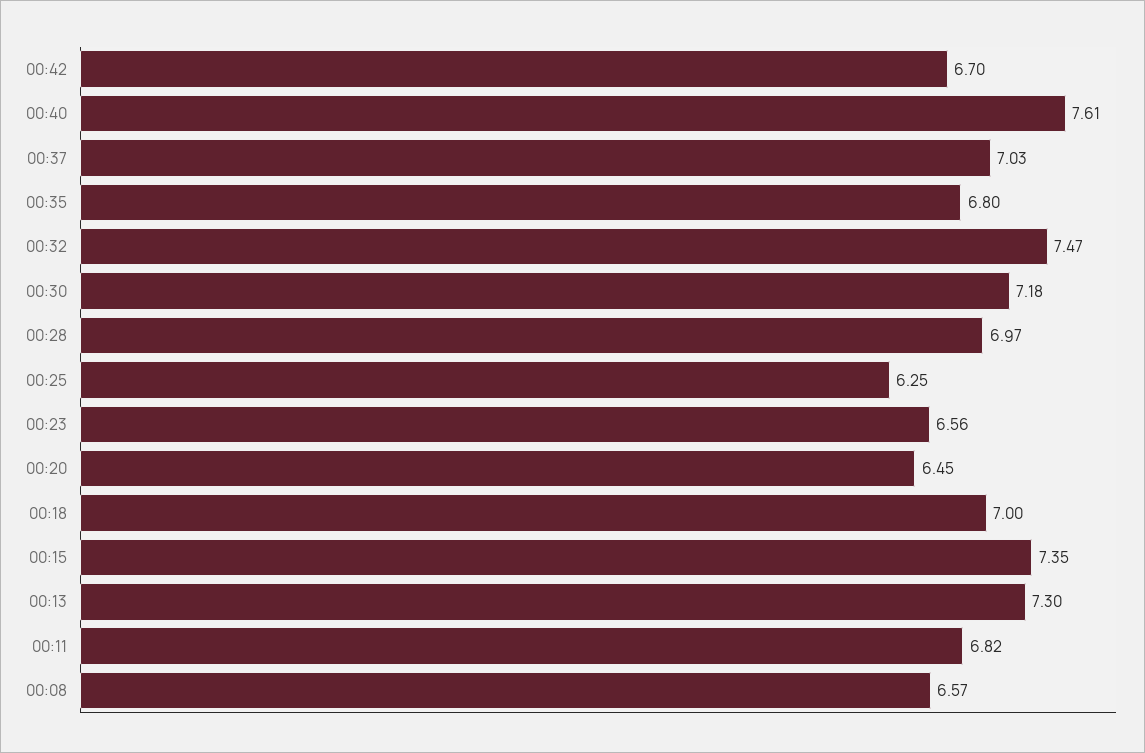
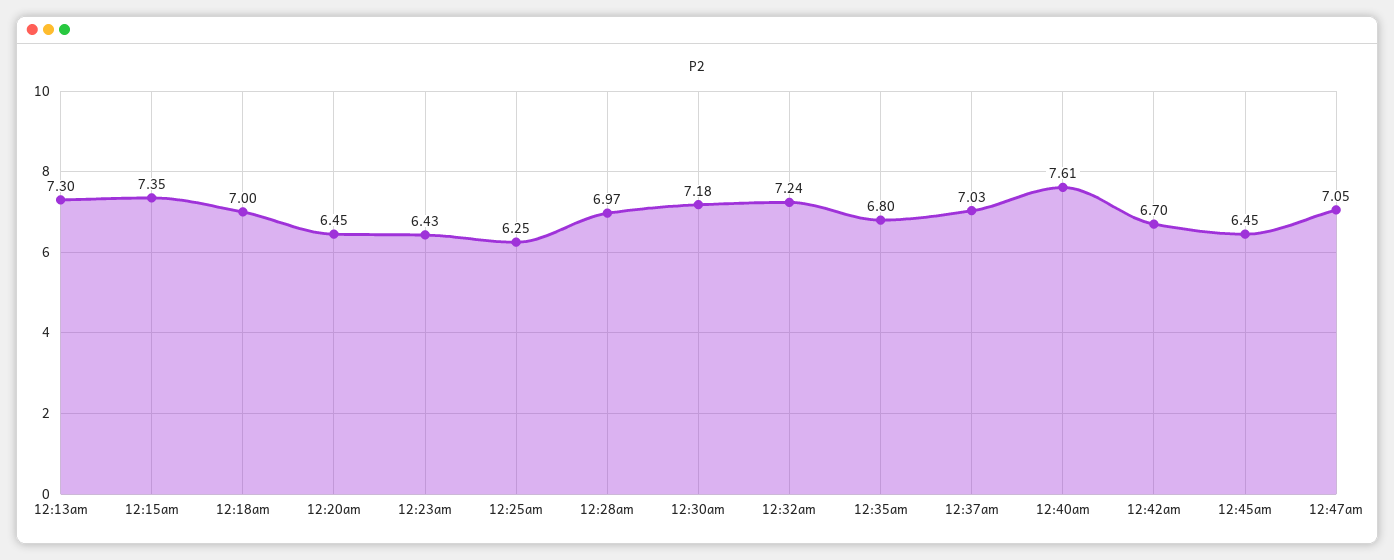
00:32: 7.47 -> 7.24
00:23: 6.56 -> 6.43
00:11: 6.82 -> none
00:08: 6.57 -> none
12:45am: none -> 6.45
12:47am: none -> 7.05

